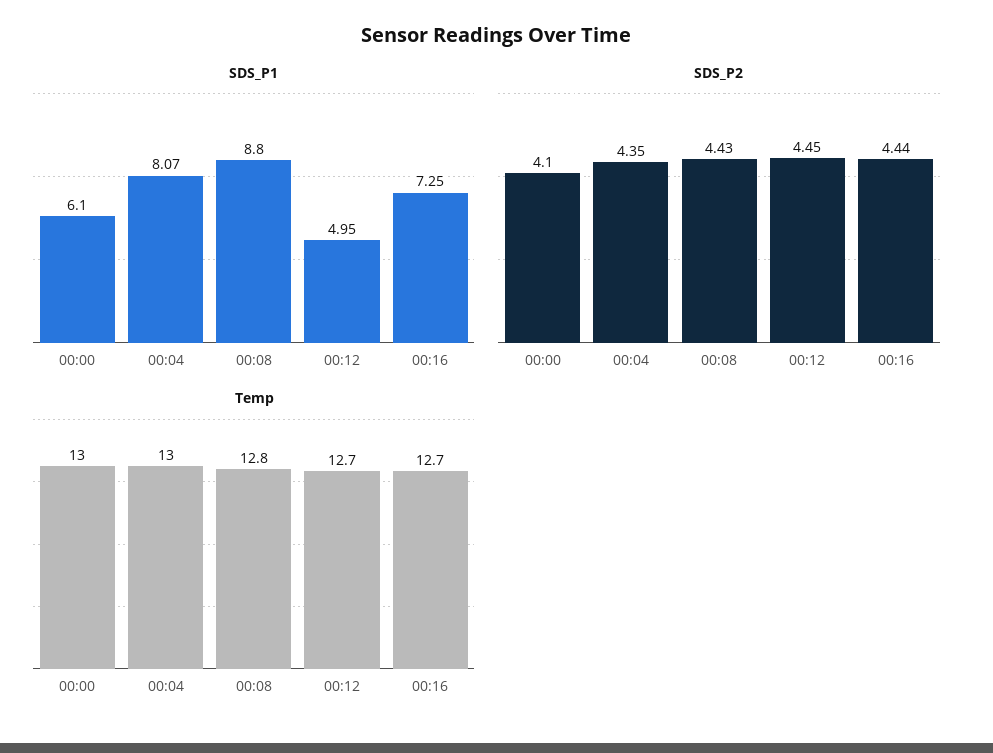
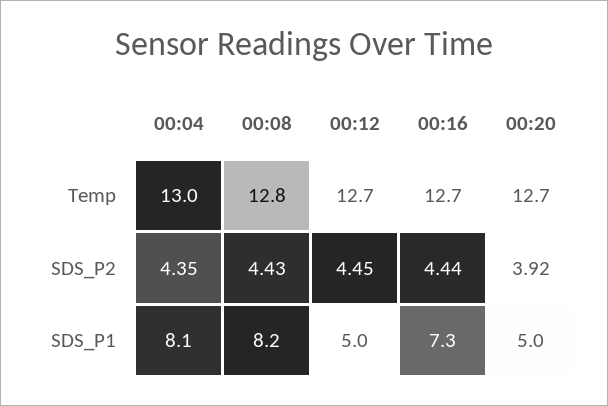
SDS_P1, 00:00: 6.1 -> none
SDS_P1, 00:08: 8.8 -> 8.2
SDS_P2, 00:00: 4.1 -> none
Temp, 00:00: 13 -> none
Temp, 00:20: none -> 12.7
SDS_P2, 00:20: none -> 3.92
SDS_P1, 00:20: none -> 5

